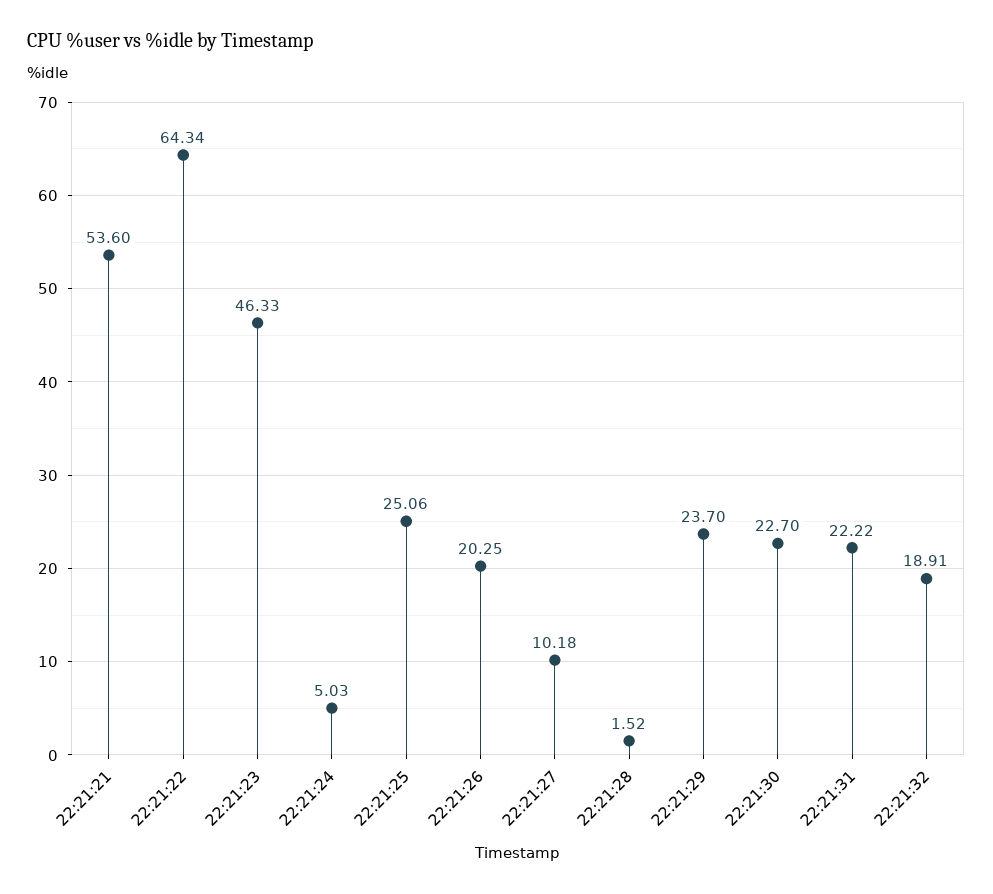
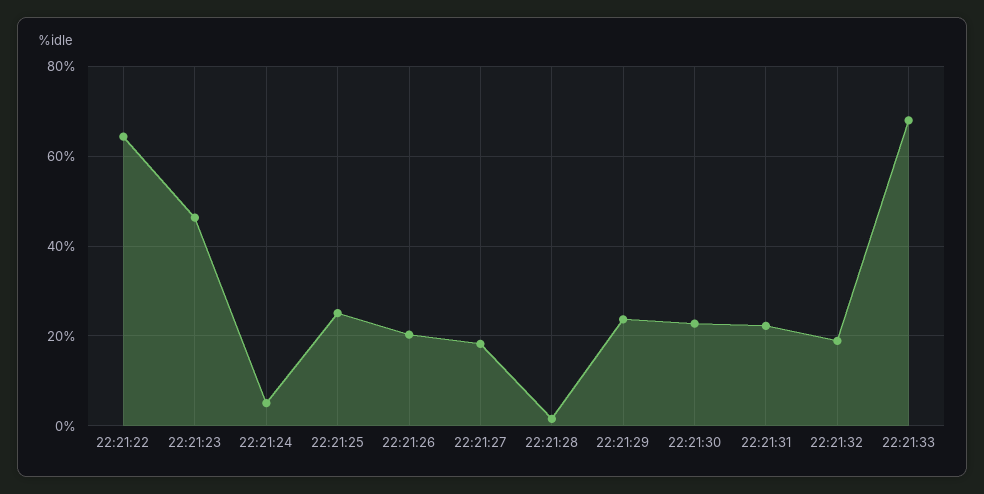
22:21:21: 53.6 -> none
22:21:27: 10.18 -> 18
22:21:33: none -> 68

